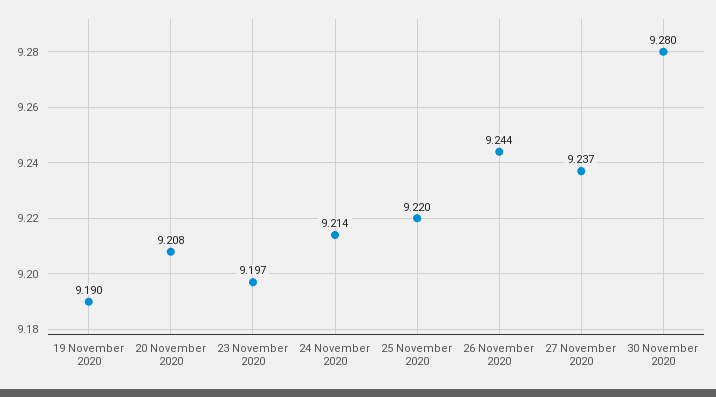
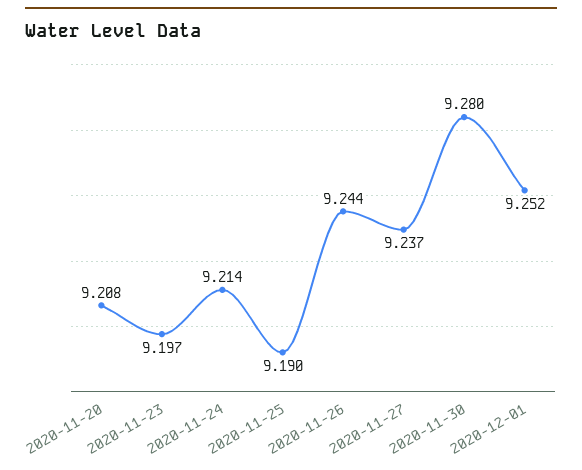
19 November 2020: 9.19 -> none
25 November 2020: 9.22 -> 9.19
2020-12-01: none -> 9.252

